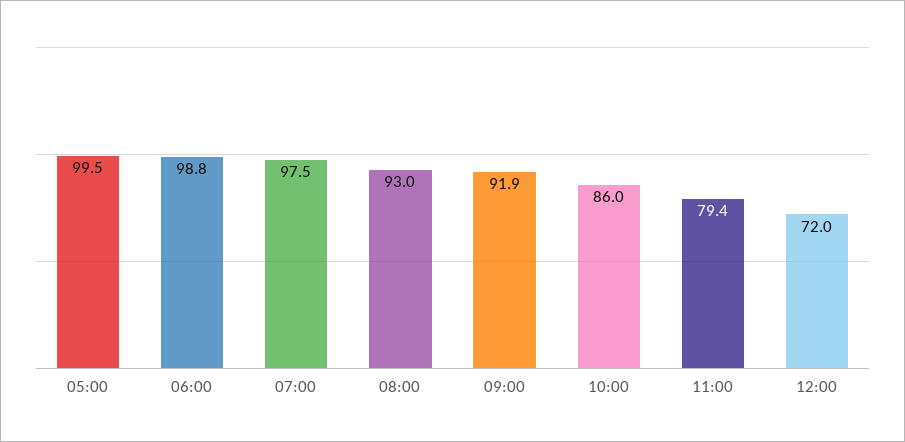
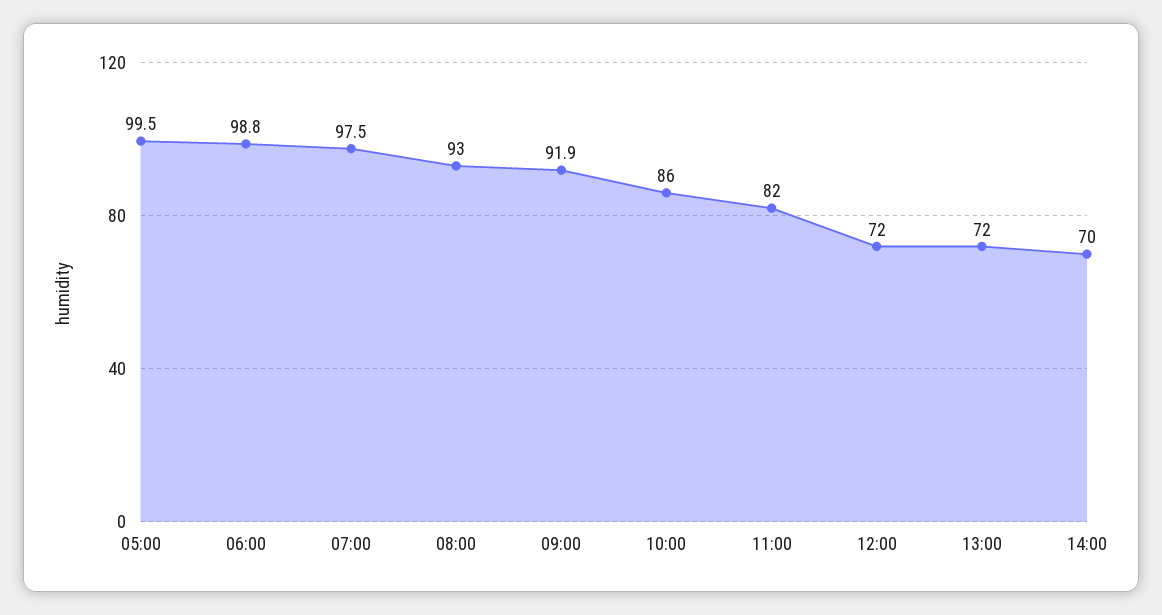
11:00: 79.4 -> 82
13:00: none -> 72
14:00: none -> 70

